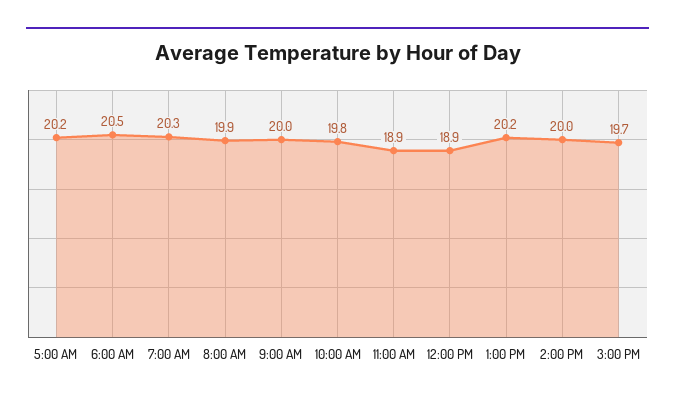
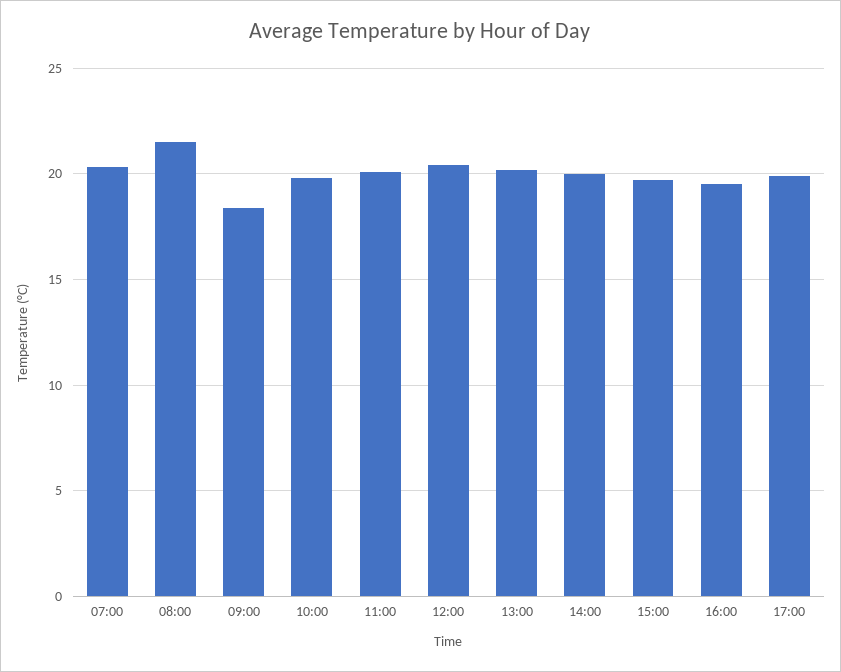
5:00 AM: 20.2 -> none
6:00 AM: 20.5 -> none
8:00 AM: 19.9 -> 21.5
9:00 AM: 20 -> 18.5
11:00 AM: 18.9 -> 20
12:00 PM: 18.9 -> 20.5
16:00: none -> 19.5
17:00: none -> 20

